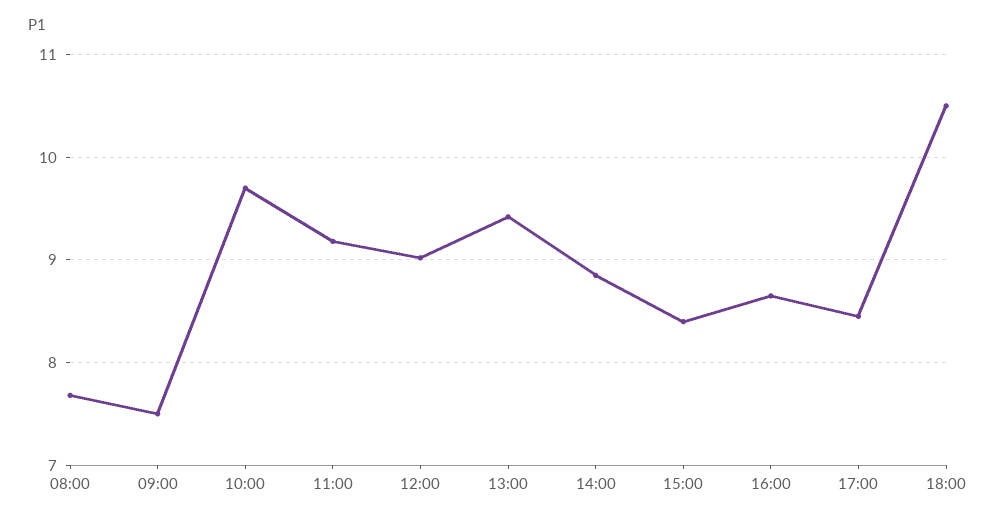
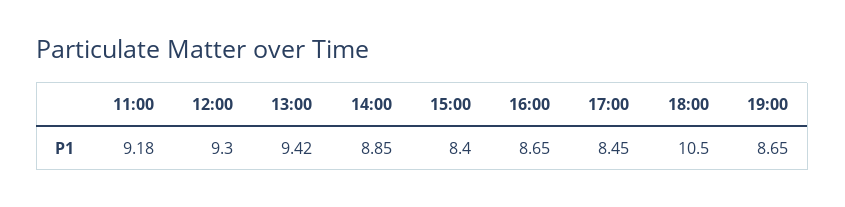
08:00: 7.7 -> none
09:00: 7.5 -> none
10:00: 9.7 -> none
12:00: 9 -> 9.3
19:00: none -> 8.65

